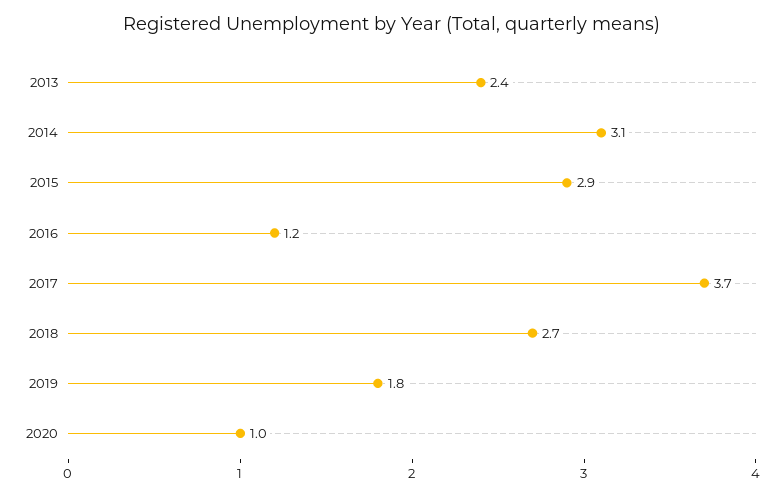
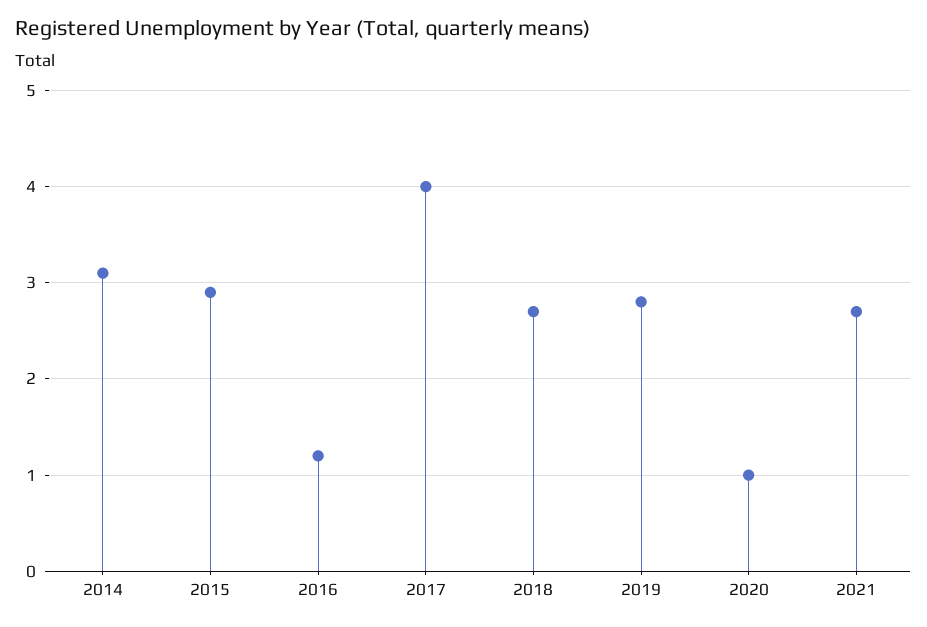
2013: 2.4 -> none
2017: 3.7 -> 4
2019: 1.8 -> 2.8
2021: none -> 2.7

